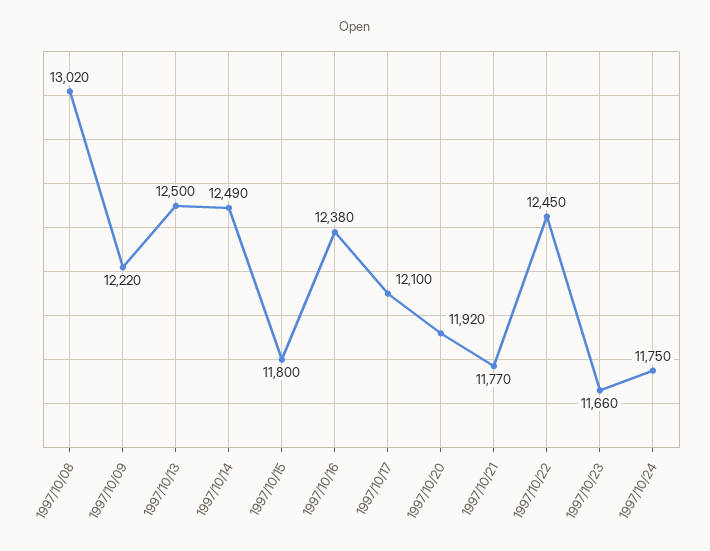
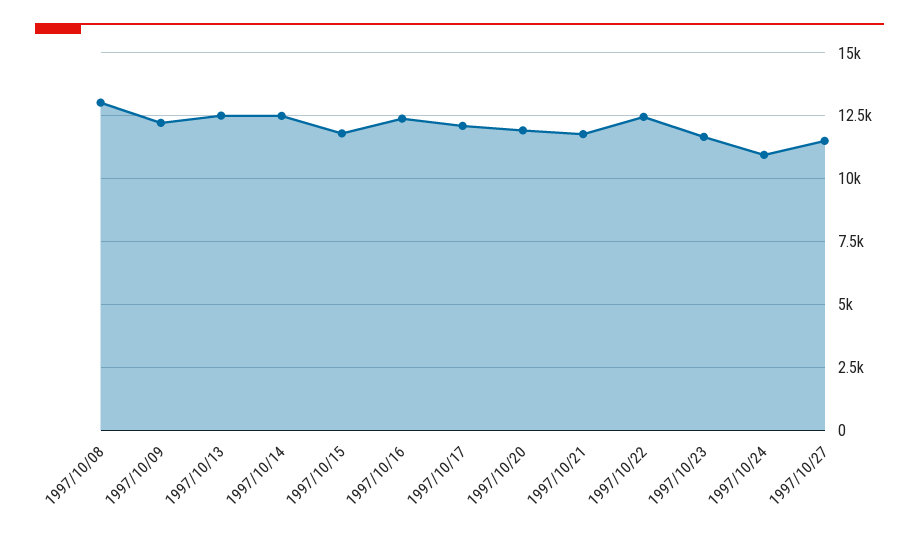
1997/10/24: 11750 -> 11000
1997/10/27: none -> 11500

